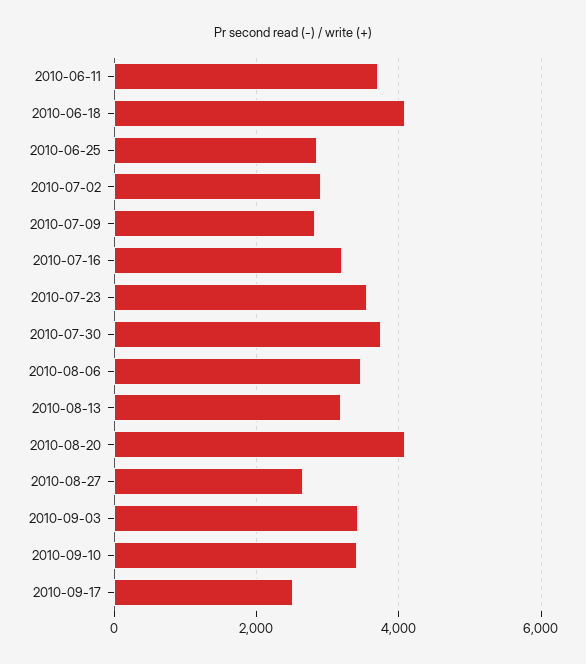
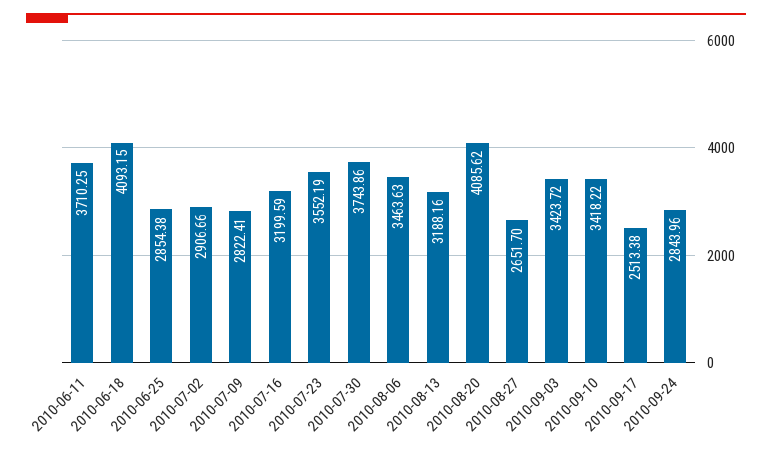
2010-09-24: none -> 2843.96

